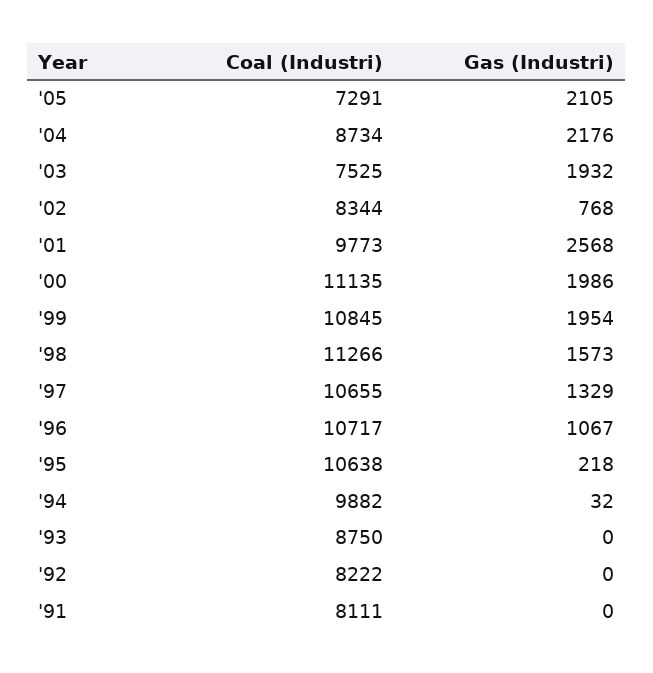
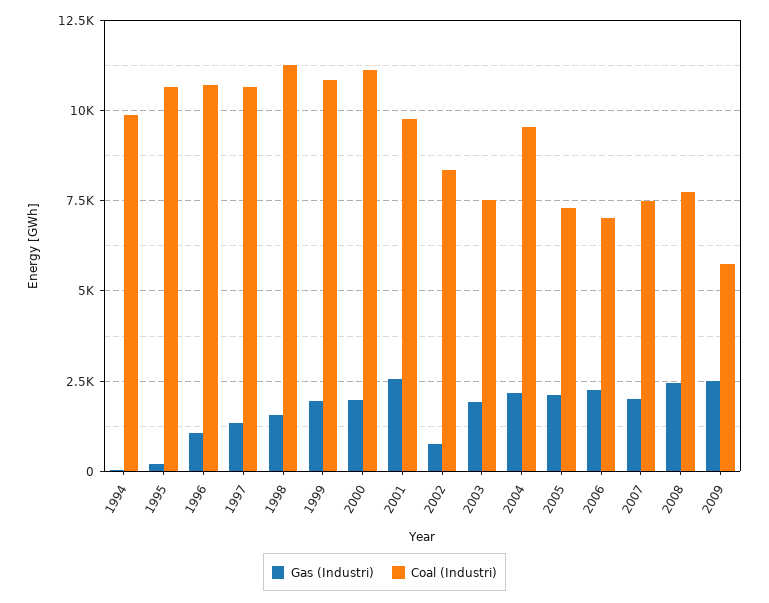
Coal (Industri), '04: 8734 -> 9500
Coal (Industri), '93: 8750 -> none
Gas (Industri), '93: 0 -> none
Coal (Industri), '92: 8222 -> none
Gas (Industri), '92: 0 -> none
Coal (Industri), '91: 8111 -> none
Gas (Industri), '91: 0 -> none
Gas (Industri), 2006: none -> 2250
Coal (Industri), 2006: none -> 7000
Gas (Industri), 2007: none -> 2000
Coal (Industri), 2007: none -> 7500
Gas (Industri), 2008: none -> 2500
Coal (Industri), 2008: none -> 7750
Gas (Industri), 2009: none -> 2500
Coal (Industri), 2009: none -> 5750

